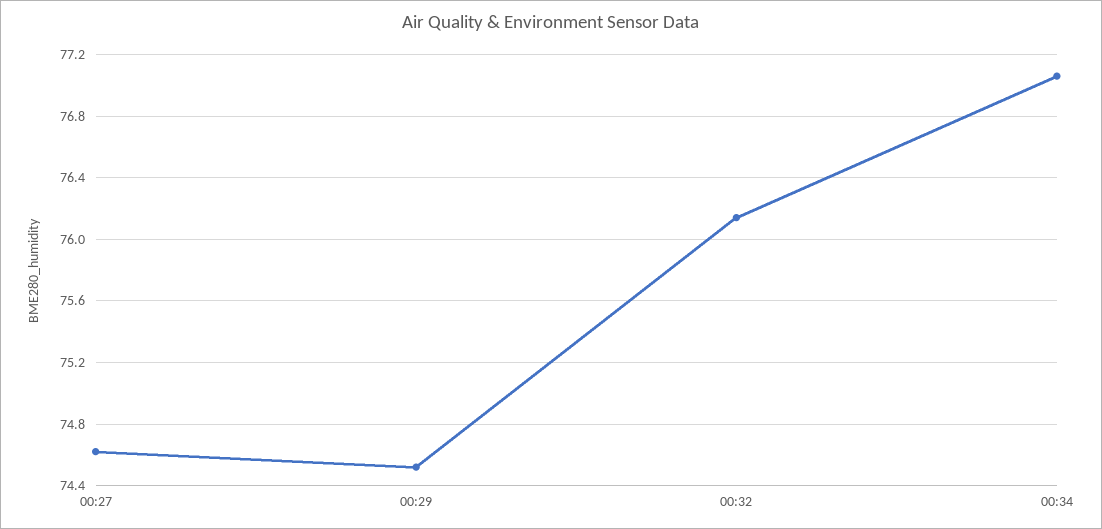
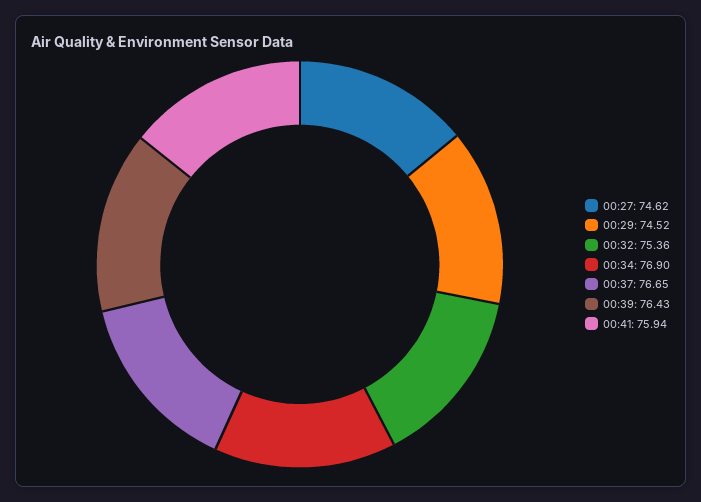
00:32: 76.15 -> 75.36
00:34: 77.05 -> 76.9
00:37: none -> 76.65
00:39: none -> 76.43
00:41: none -> 75.94

